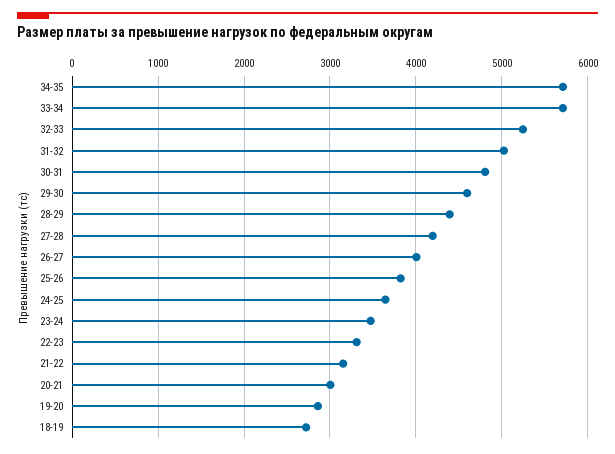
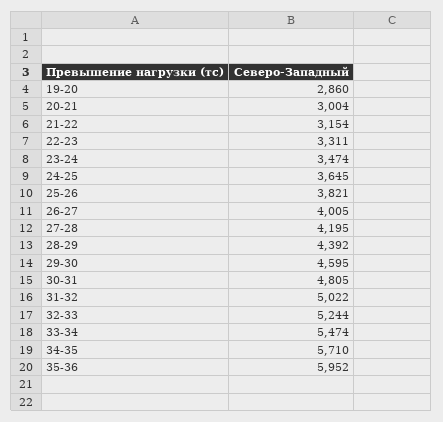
33-34: 5700 -> 5474
18-19: 2700 -> none
35-36: none -> 5952

